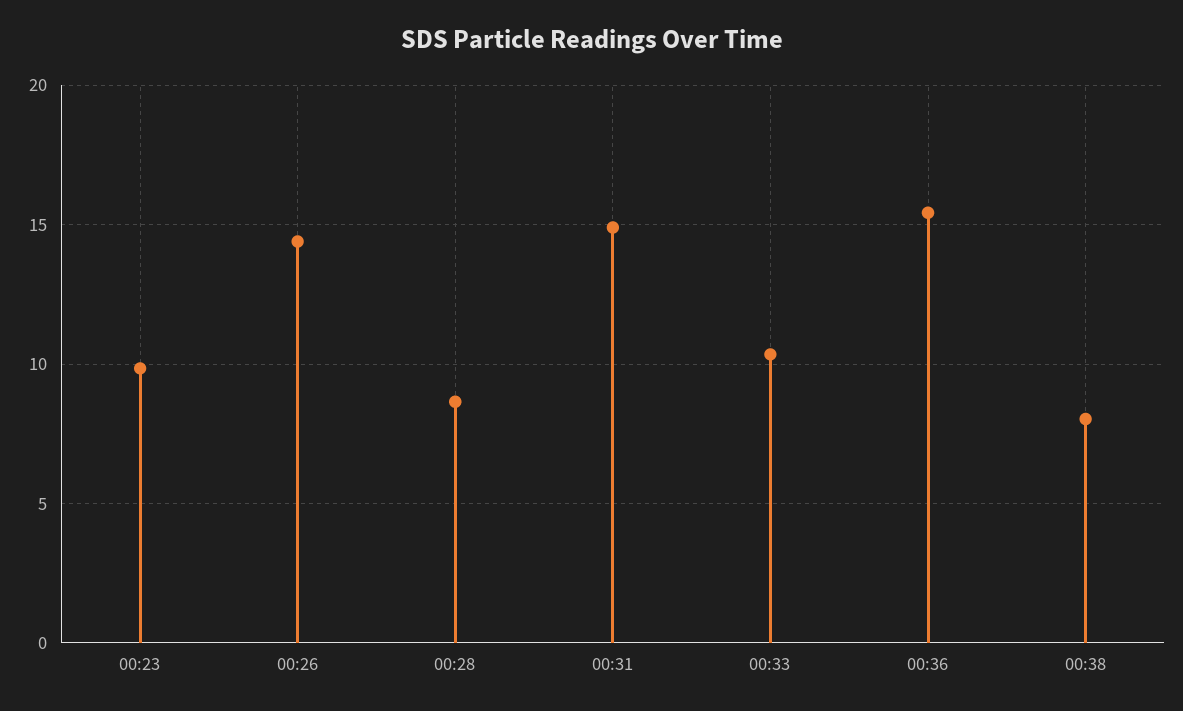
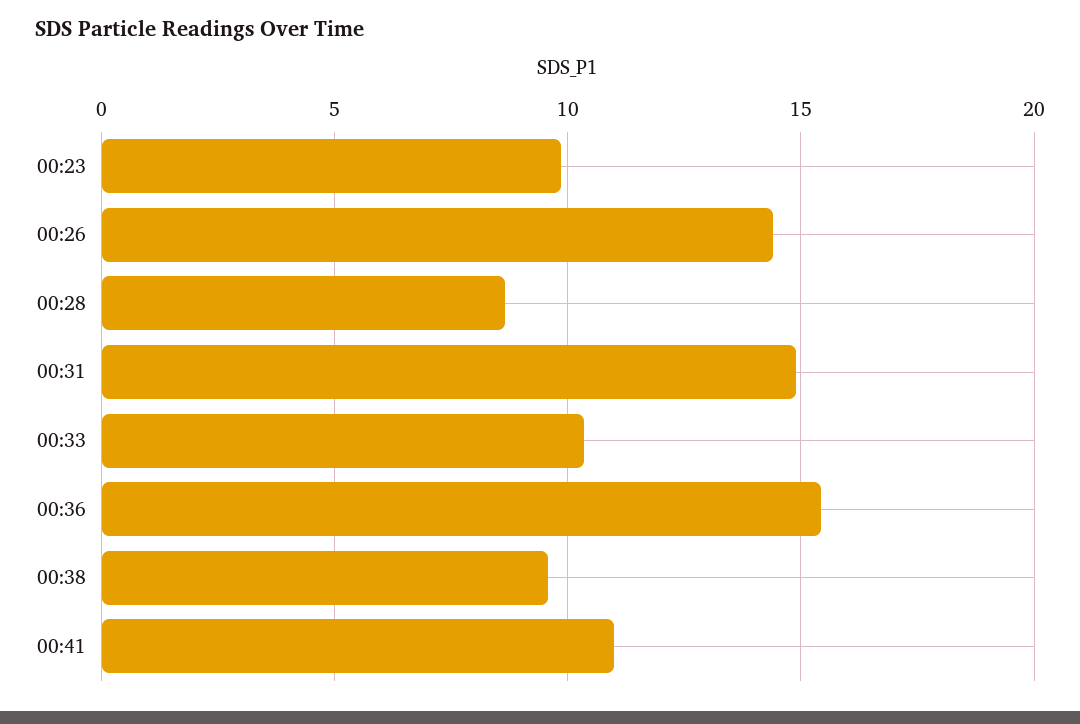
00:38: 8 -> 9.5
00:41: none -> 11

